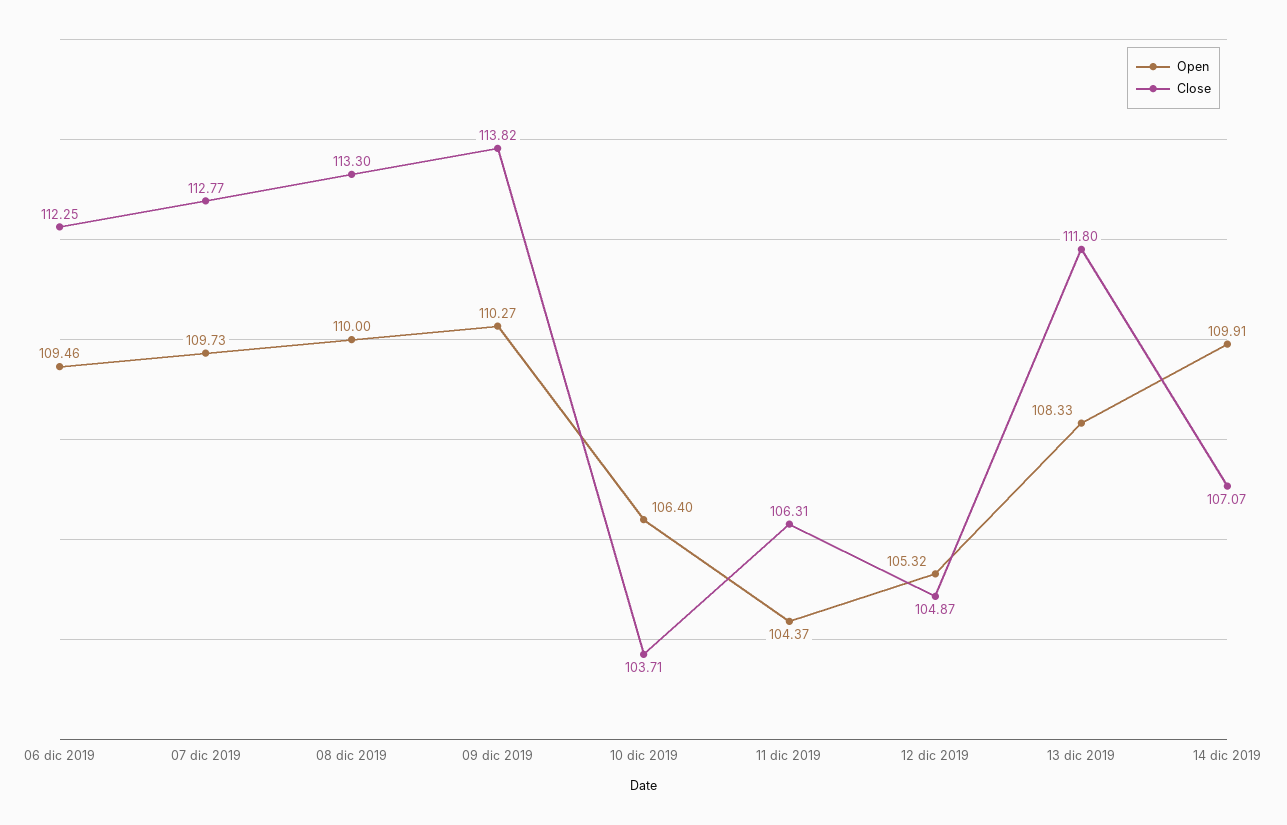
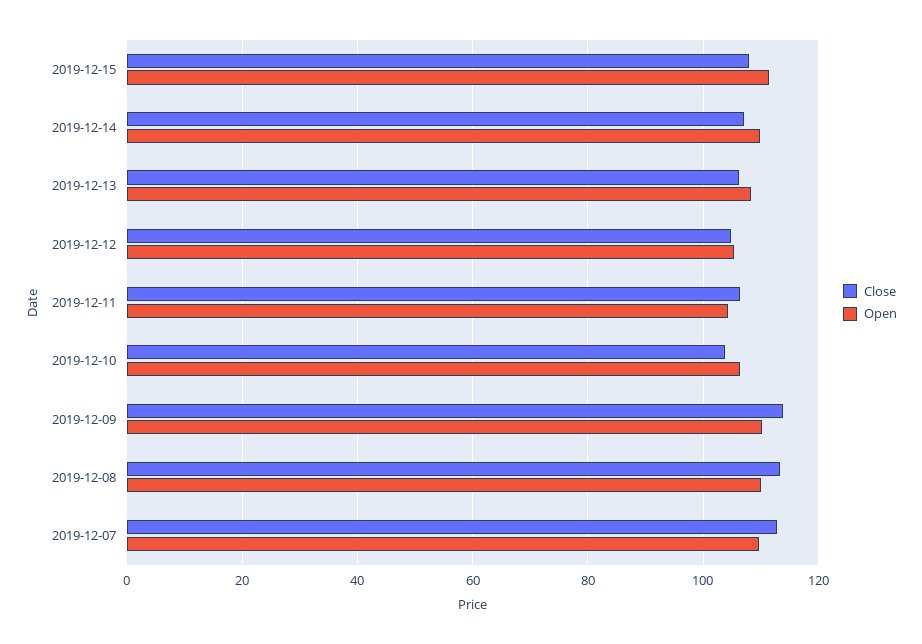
Open, 06 dic 2019: 109.46 -> none
Close, 06 dic 2019: 112.25 -> none
Close, 13 dic 2019: 111.8 -> 106
Close, 2019-12-15: none -> 108
Open, 2019-12-15: none -> 112

